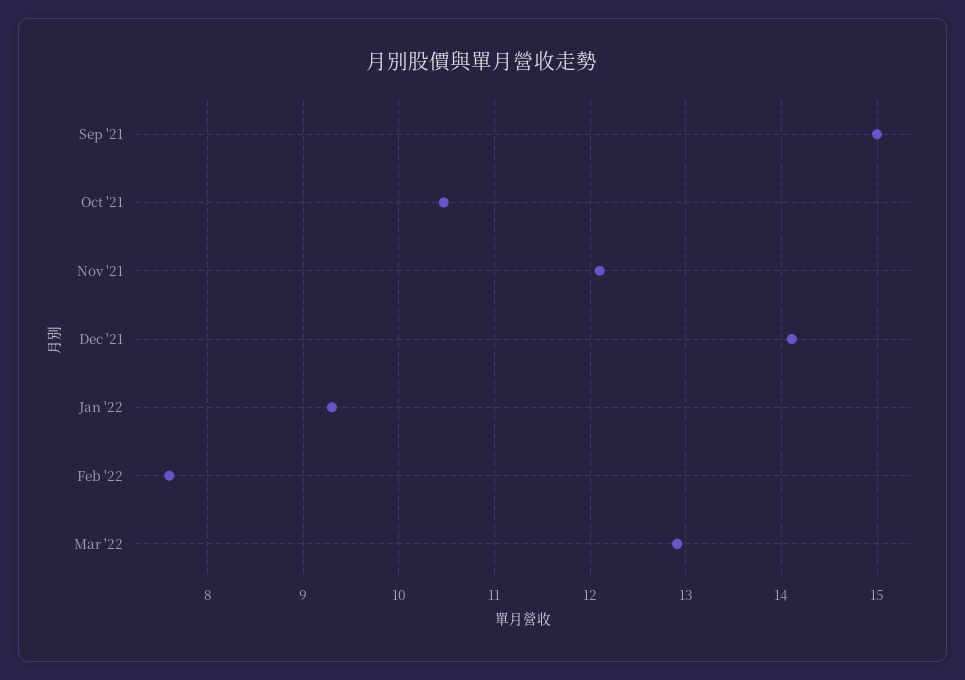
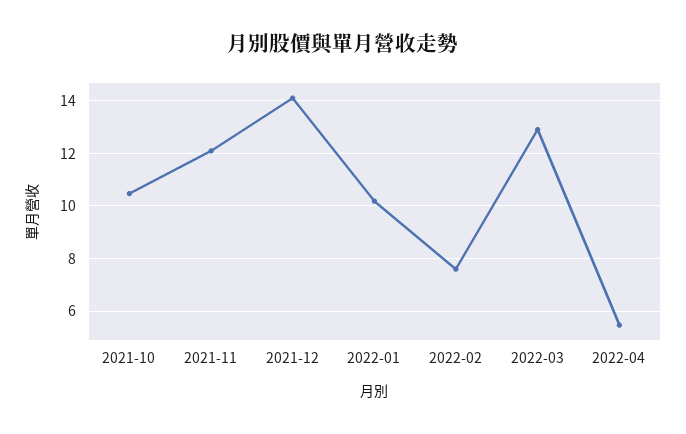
Sep '21: 15 -> none
Jan '22: 9.3 -> 10.25
2022-04: none -> 5.5

